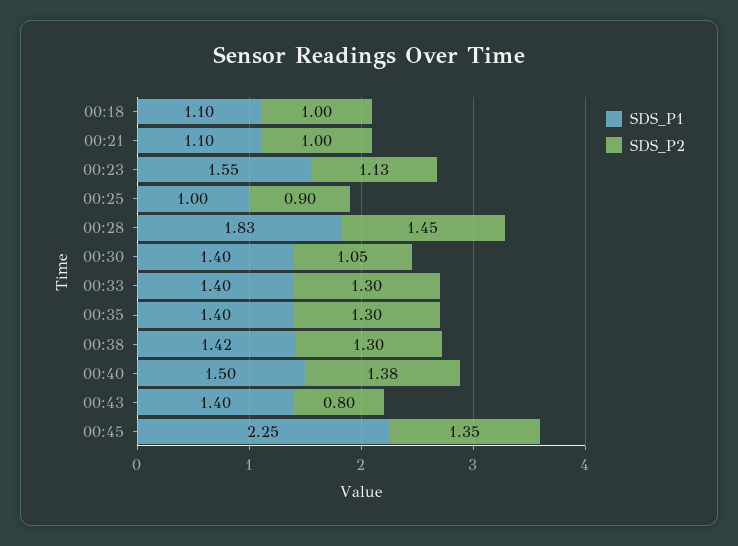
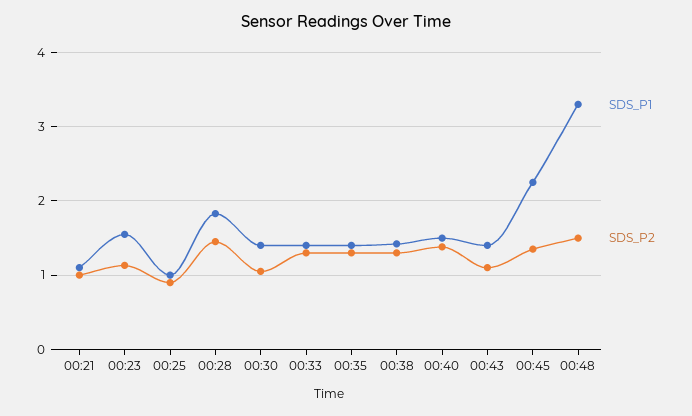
SDS_P1, 00:18: 1.1 -> none
SDS_P2, 00:18: 1 -> none
SDS_P2, 00:43: 0.8 -> 1.1
SDS_P1, 00:48: none -> 3.3
SDS_P2, 00:48: none -> 1.5

